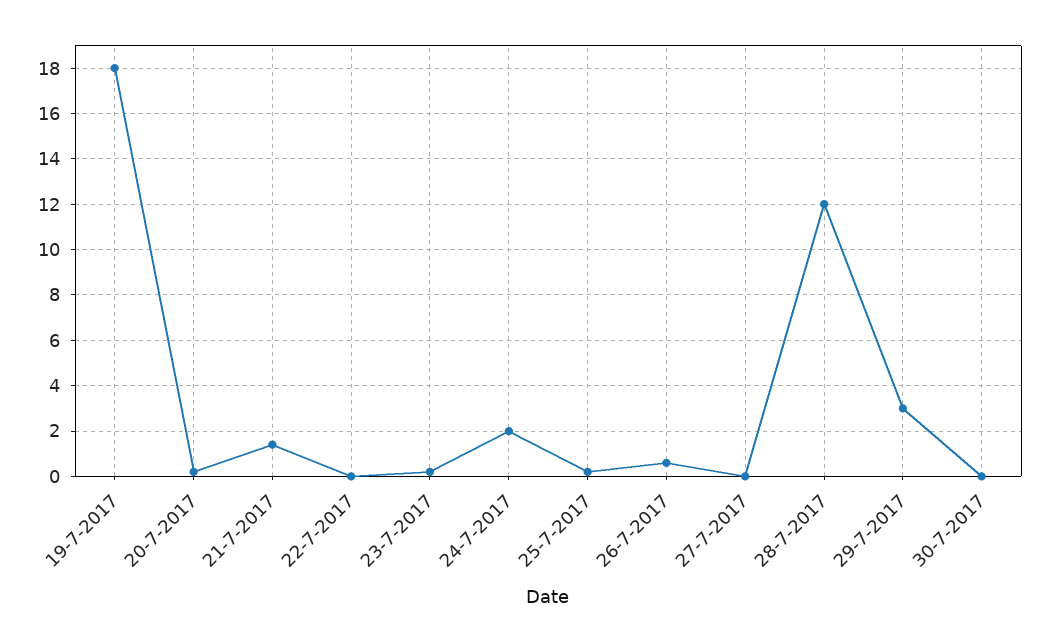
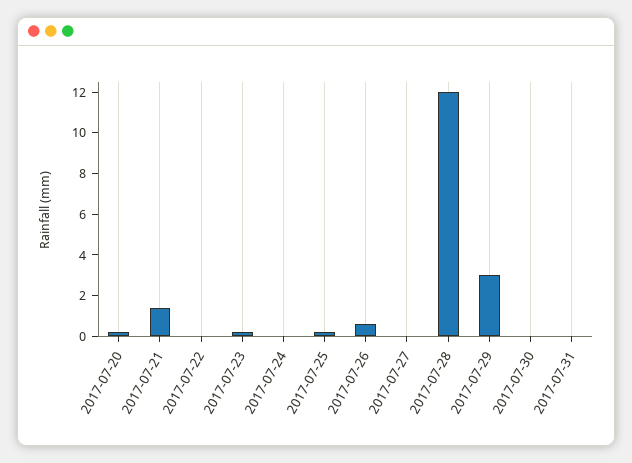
19-7-2017: 18 -> none
24-7-2017: 2 -> 0
2017-07-31: none -> 0

